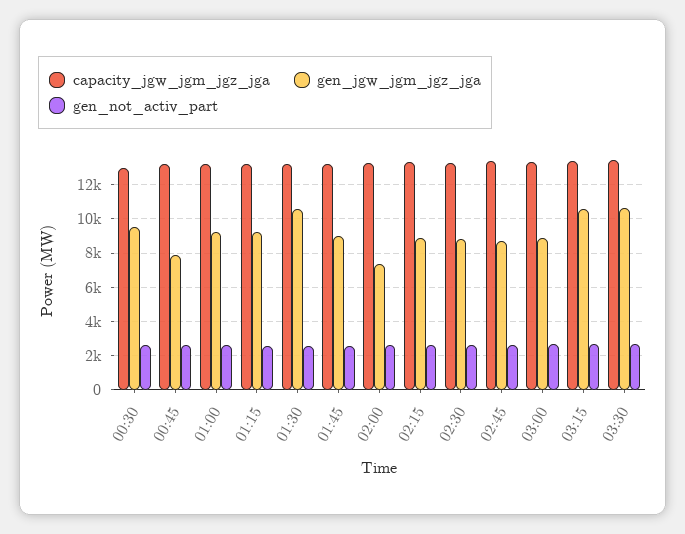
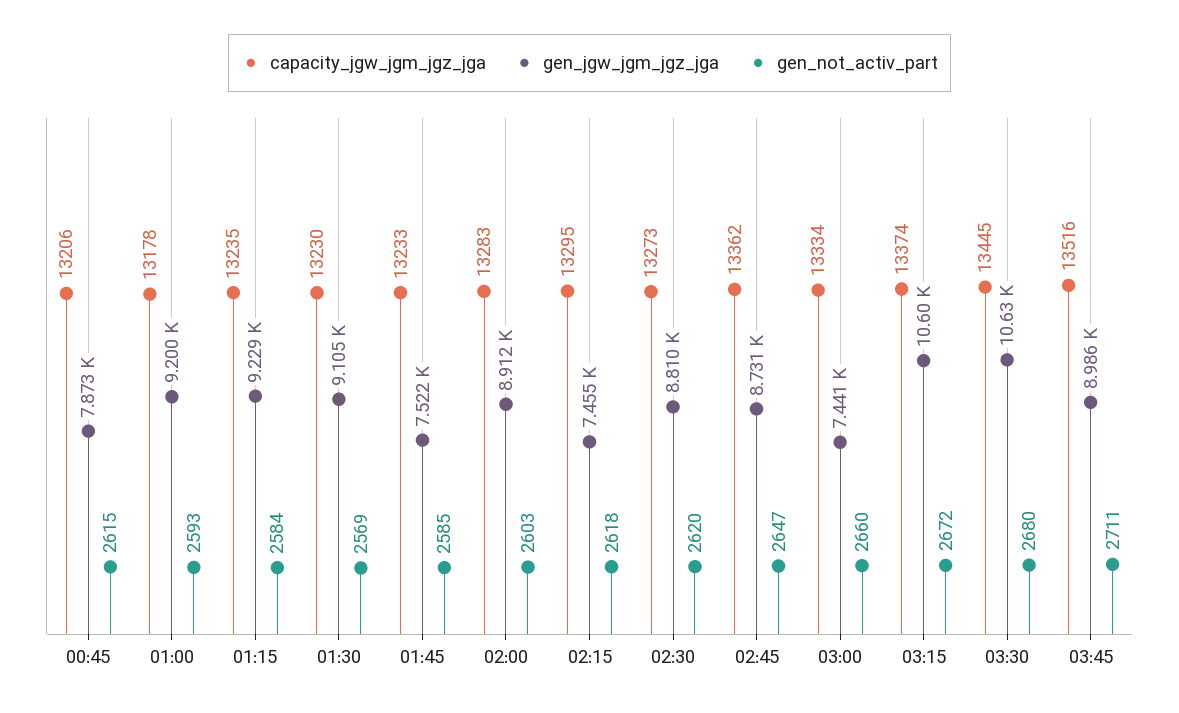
capacity_jgw_jgm_jgz_jga, 00:30: 13000 -> none
gen_jgw_jgm_jgz_jga, 00:30: 9500 -> none
gen_not_activ_part, 00:30: 2500 -> none
gen_jgw_jgm_jgz_jga, 01:30: 10500 -> 9105
gen_jgw_jgm_jgz_jga, 01:45: 9000 -> 7522
gen_jgw_jgm_jgz_jga, 02:00: 7500 -> 8912
gen_jgw_jgm_jgz_jga, 02:15: 9000 -> 7455
gen_jgw_jgm_jgz_jga, 03:00: 9000 -> 7441
capacity_jgw_jgm_jgz_jga, 03:45: none -> 13516
gen_jgw_jgm_jgz_jga, 03:45: none -> 8986
gen_not_activ_part, 03:45: none -> 2711

